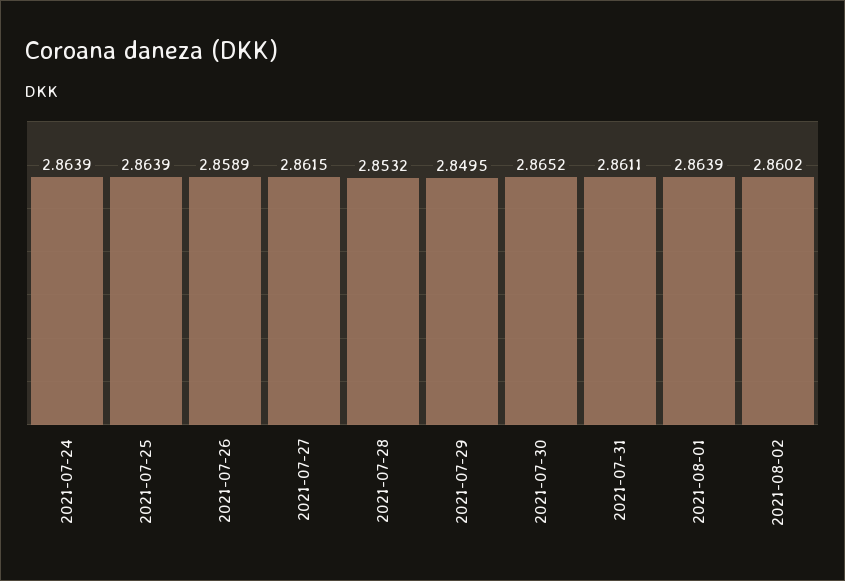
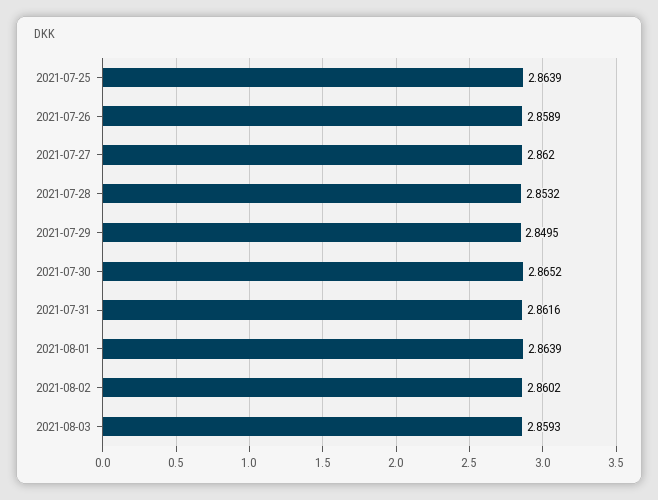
2021-07-24: 2.8639 -> none
2021-07-27: 2.8615 -> 2.862
2021-07-31: 2.8611 -> 2.8616
2021-08-03: none -> 2.8593

